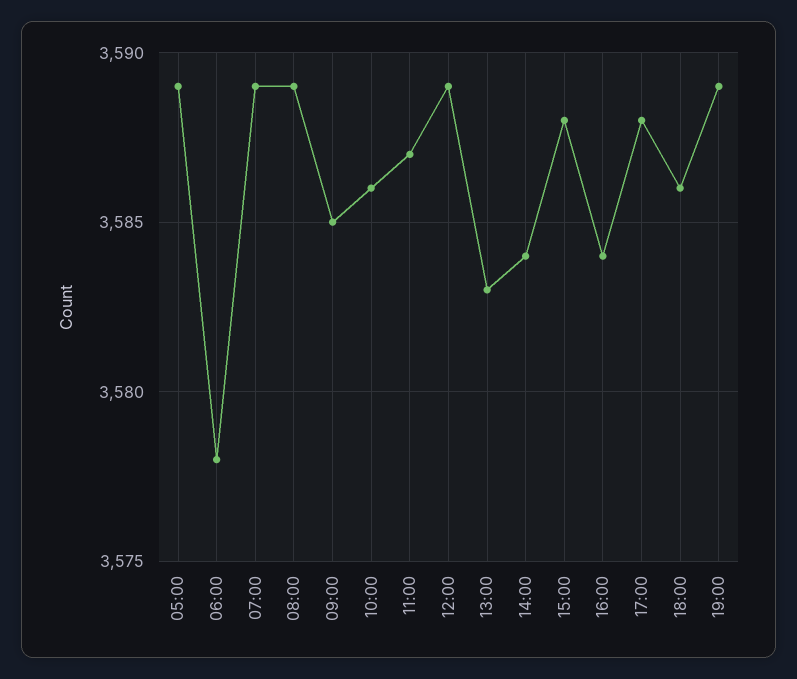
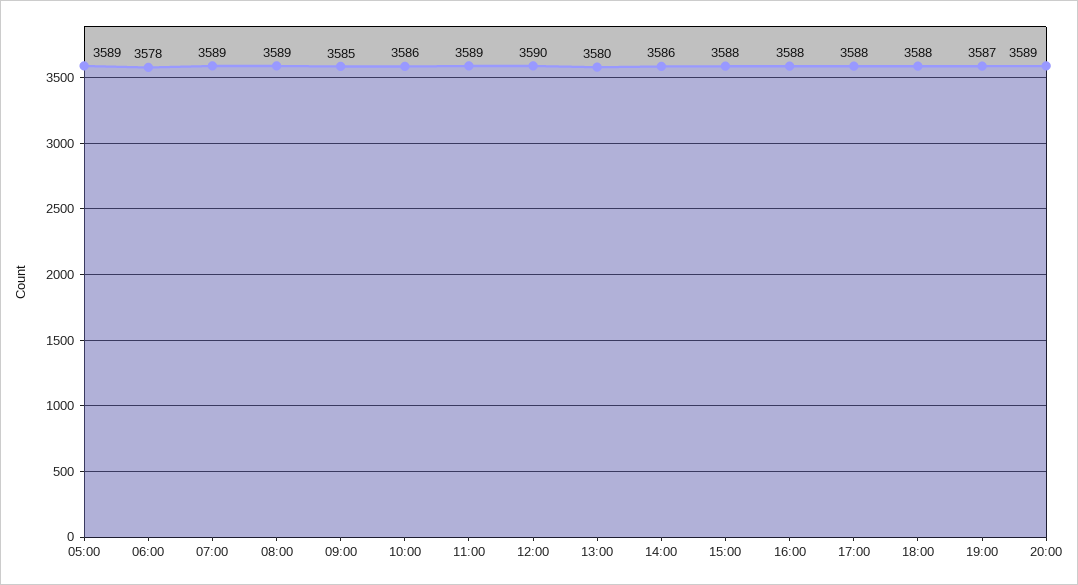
11:00: 3587 -> 3589
12:00: 3589 -> 3590
13:00: 3583 -> 3580
14:00: 3584 -> 3586
16:00: 3584 -> 3588
18:00: 3586 -> 3588
19:00: 3589 -> 3587
20:00: none -> 3589

